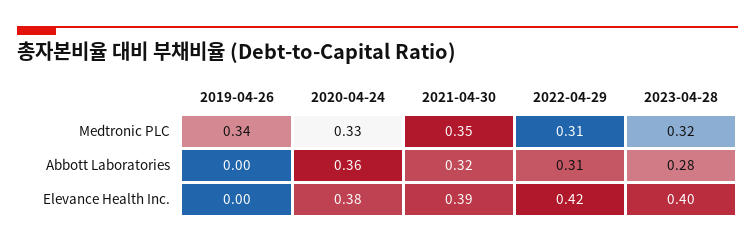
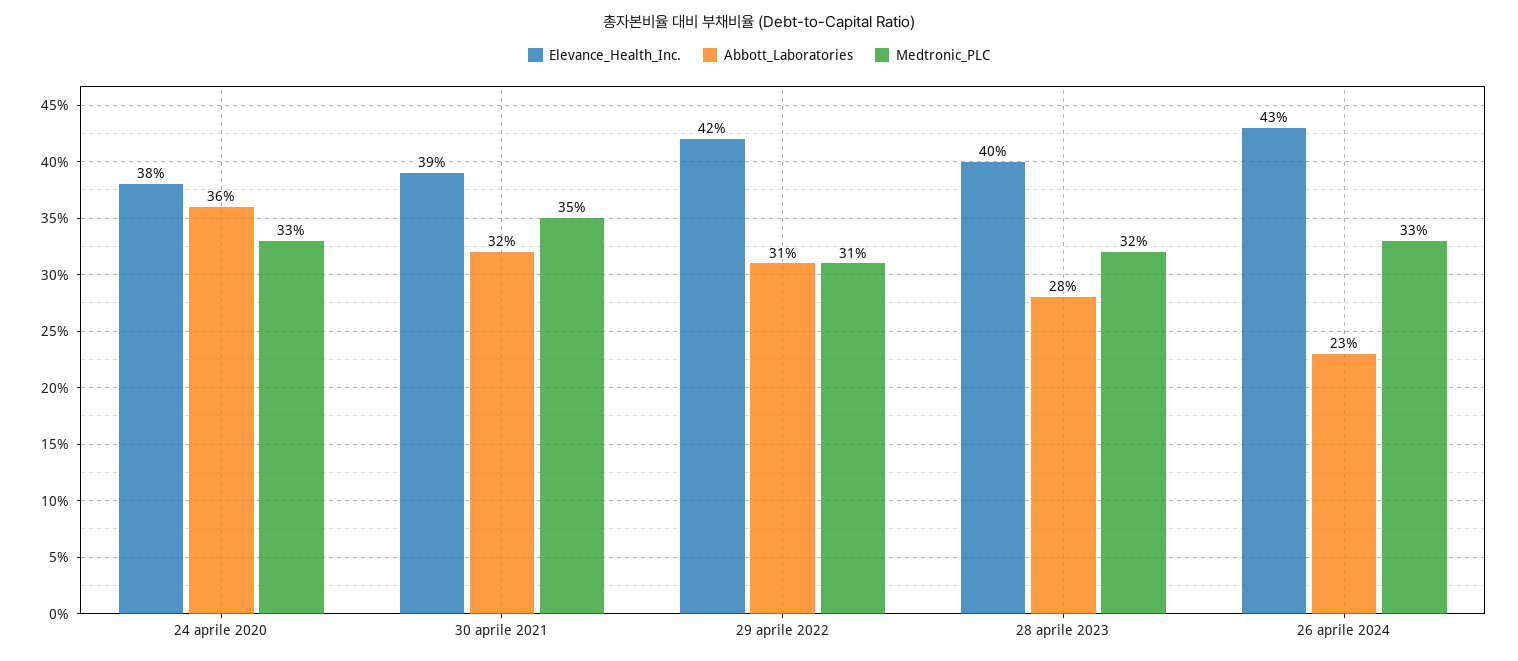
Medtronic PLC, 2019-04-26: 0.34 -> none
Abbott Laboratories, 2019-04-26: 0 -> none
Elevance Health Inc., 2019-04-26: 0 -> none
Elevance Health Inc., 26 aprile 2024: none -> 0.43
Abbott Laboratories, 26 aprile 2024: none -> 0.23
Medtronic PLC, 26 aprile 2024: none -> 0.33

